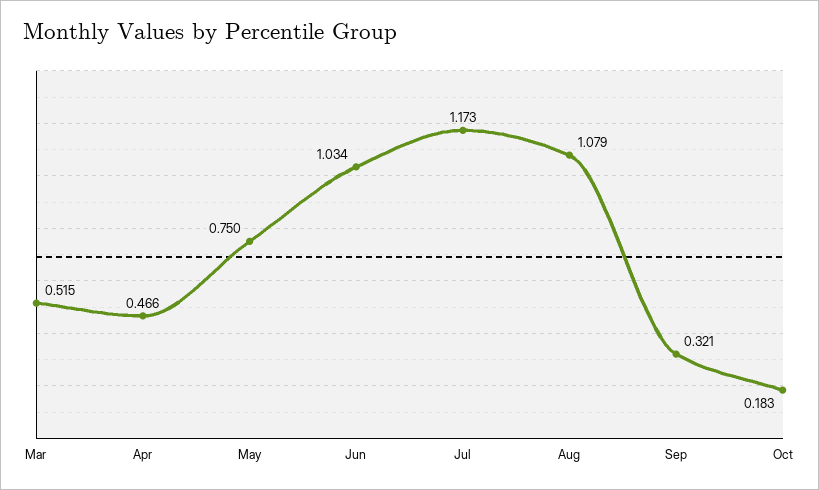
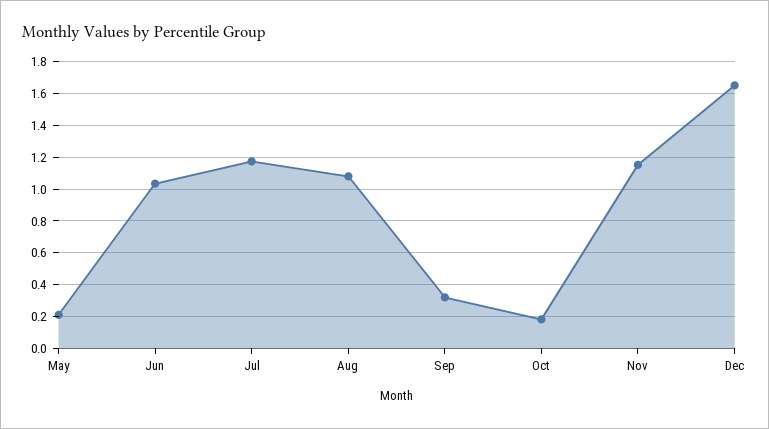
Mar: 0.515 -> none
Apr: 0.466 -> none
May: 0.75 -> 0.2
Nov: none -> 1.15
Dec: none -> 1.65

